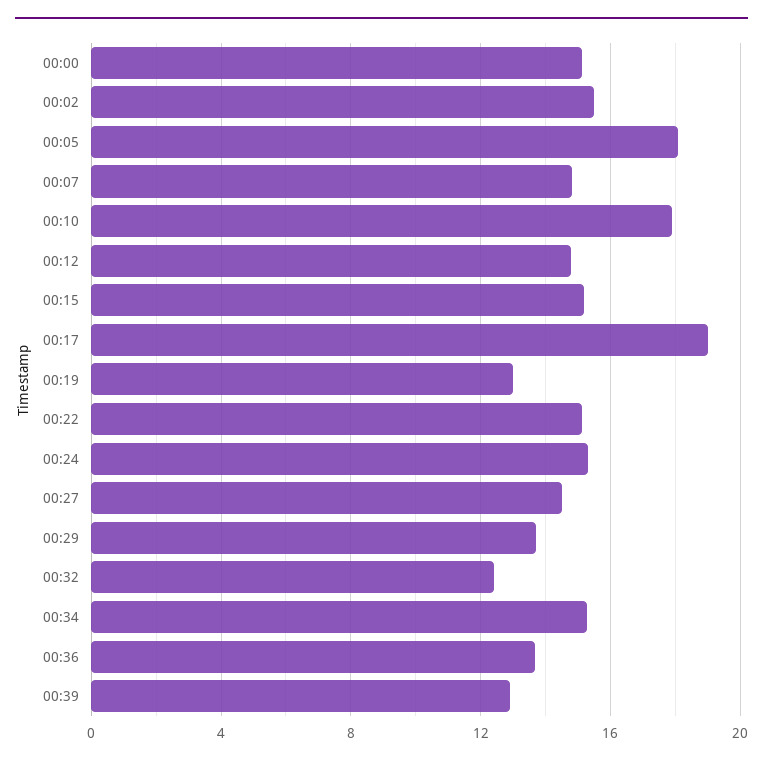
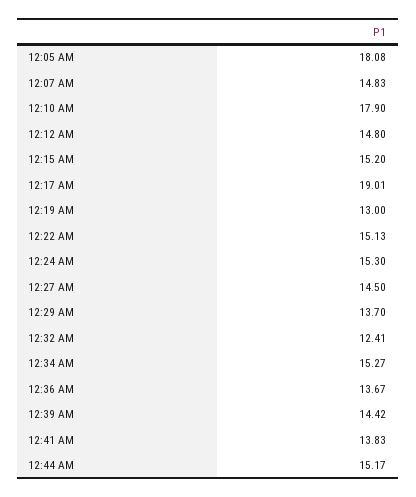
00:00: 15 -> none
00:02: 15.5 -> none
00:39: 13 -> 14.42
12:41 AM: none -> 13.83
12:44 AM: none -> 15.17

